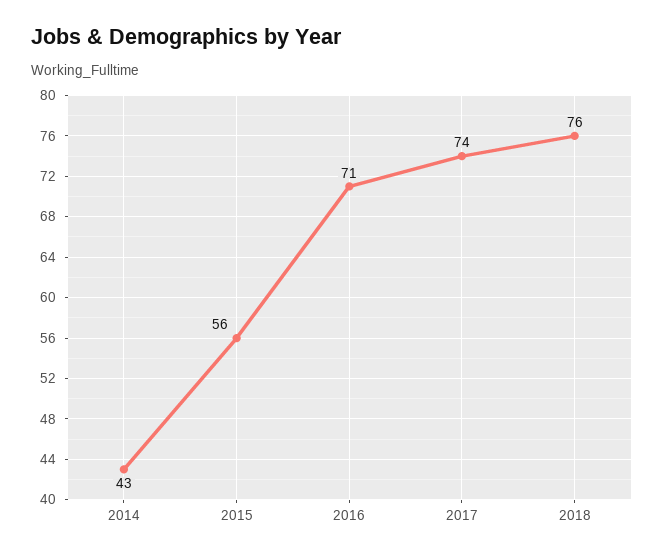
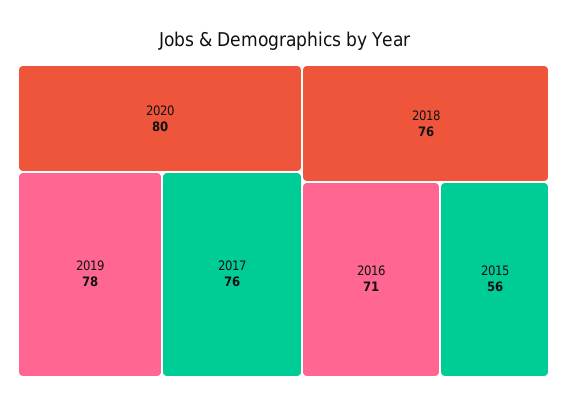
2014: 43 -> none
2017: 74 -> 76
2020: none -> 80
2019: none -> 78

